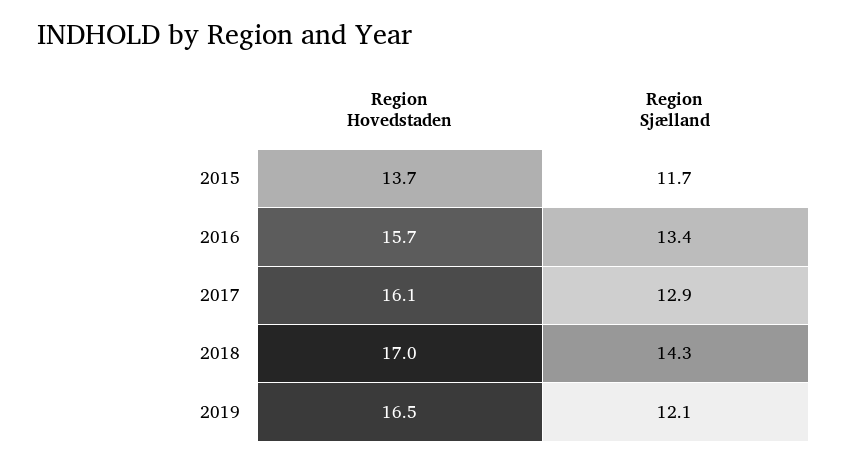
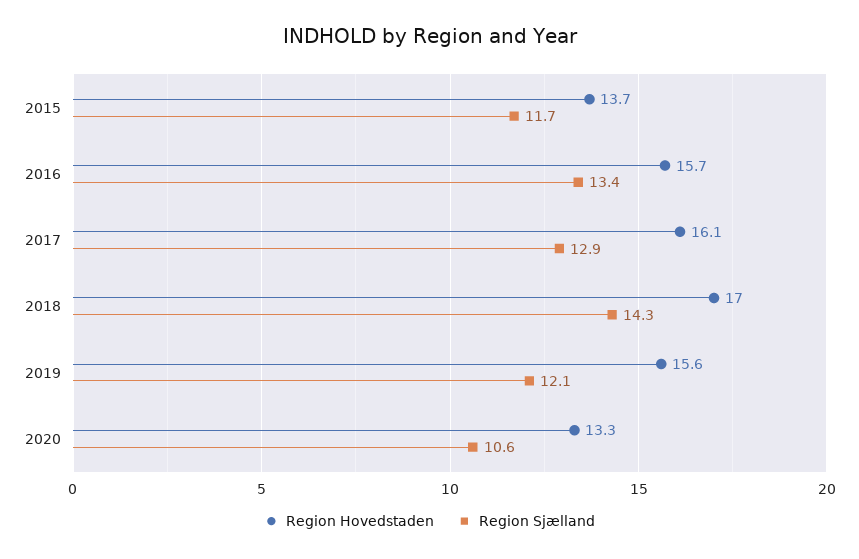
Region Hovedstaden, 2019: 16.5 -> 15.6
Region Hovedstaden, 2020: none -> 13.3
Region Sjælland, 2020: none -> 10.6

